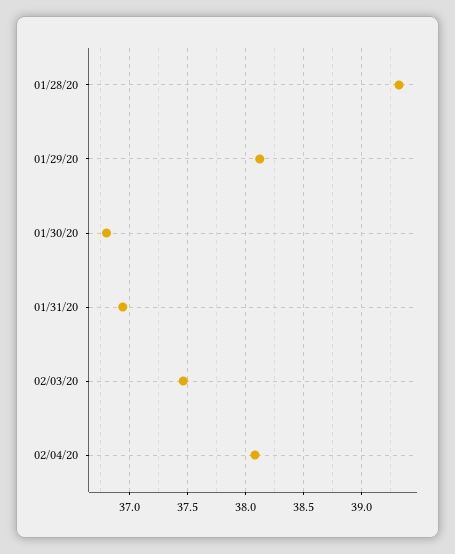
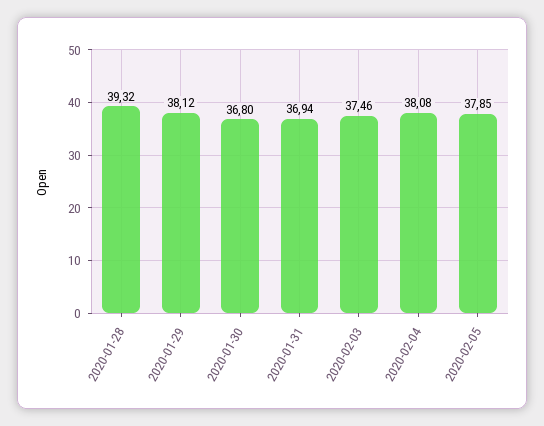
2020-02-05: none -> 37.85

